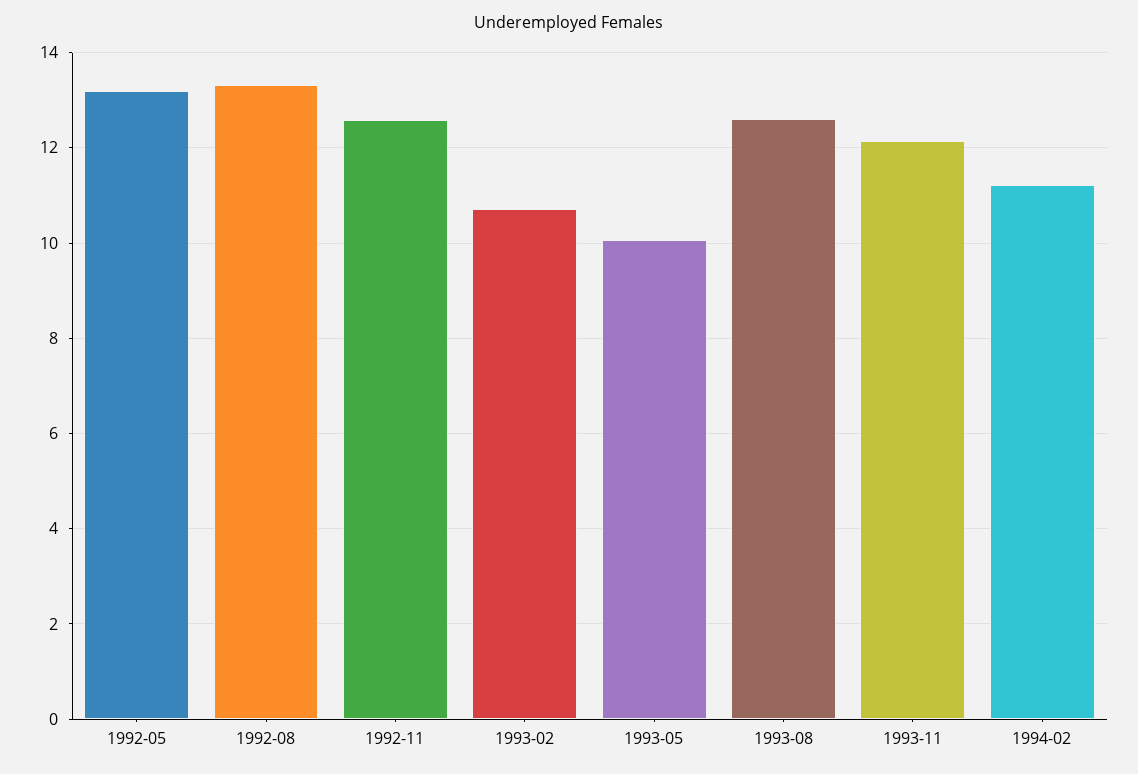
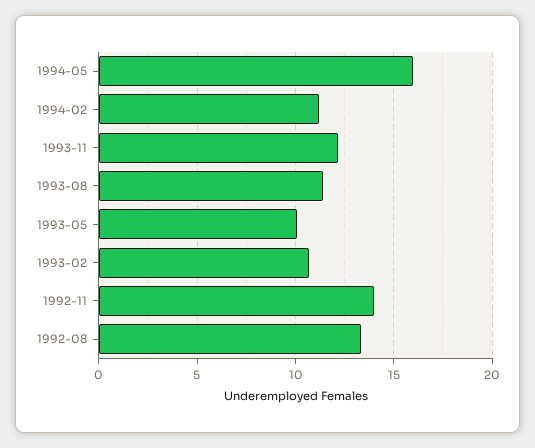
1992-05: 13.2 -> none
1992-11: 12.6 -> 14
1993-08: 12.6 -> 11.5
1994-05: none -> 16

